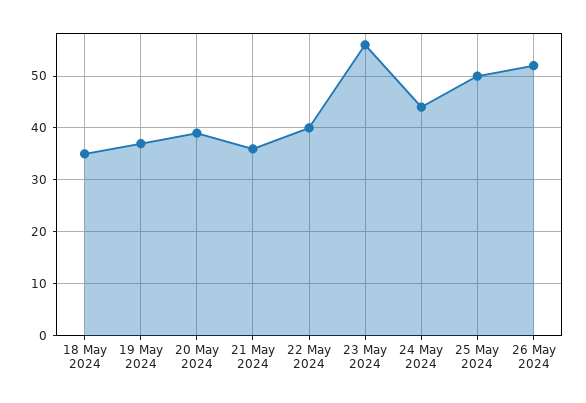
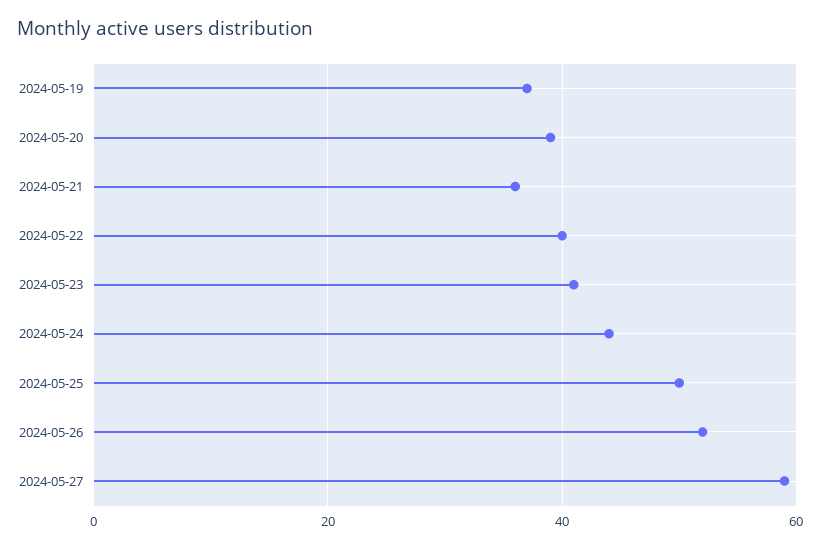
18 May 2024: 35 -> none
23 May 2024: 55 -> 40
2024-05-27: none -> 60

